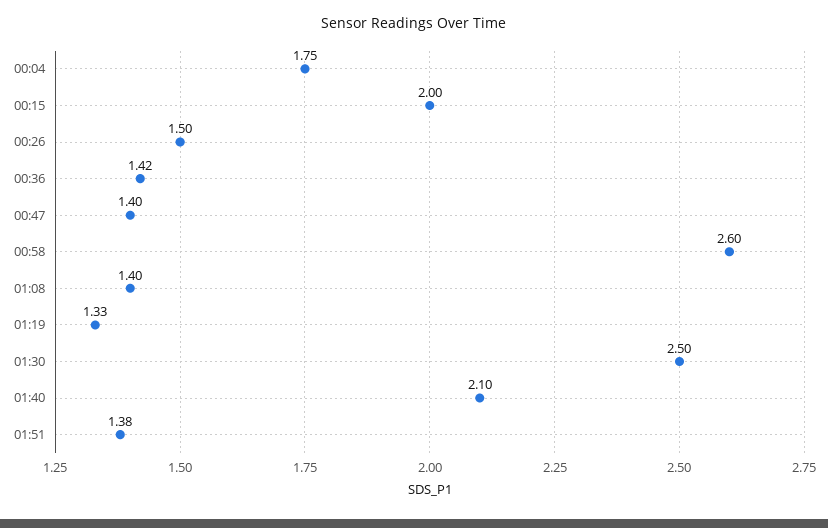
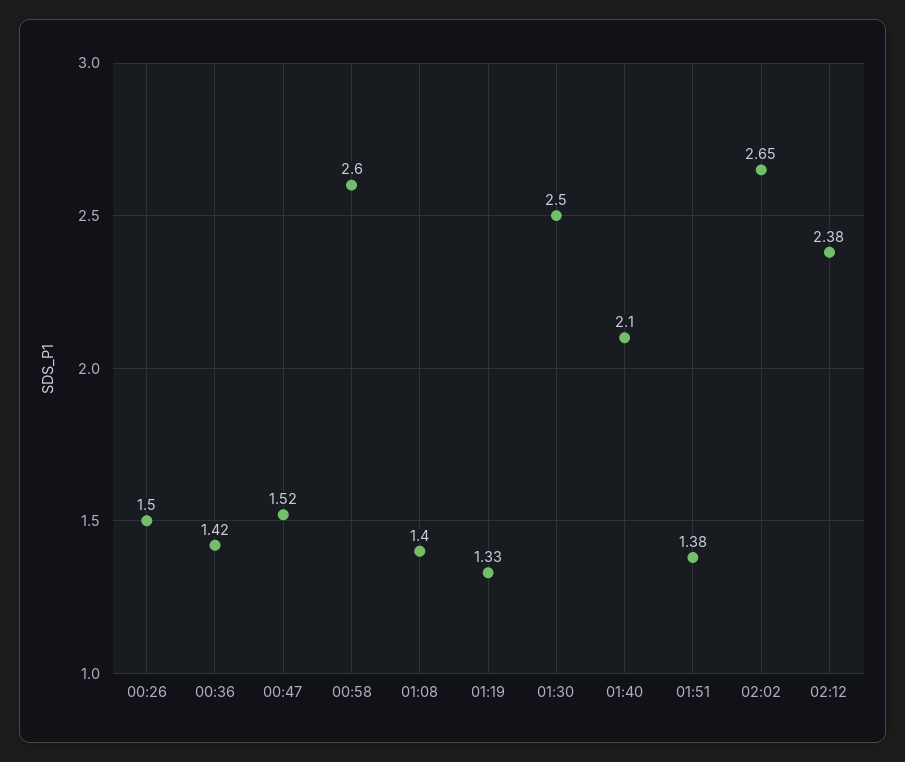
00:04: 1.75 -> none
00:15: 2 -> none
00:47: 1.4 -> 1.52
02:02: none -> 2.65
02:12: none -> 2.38

